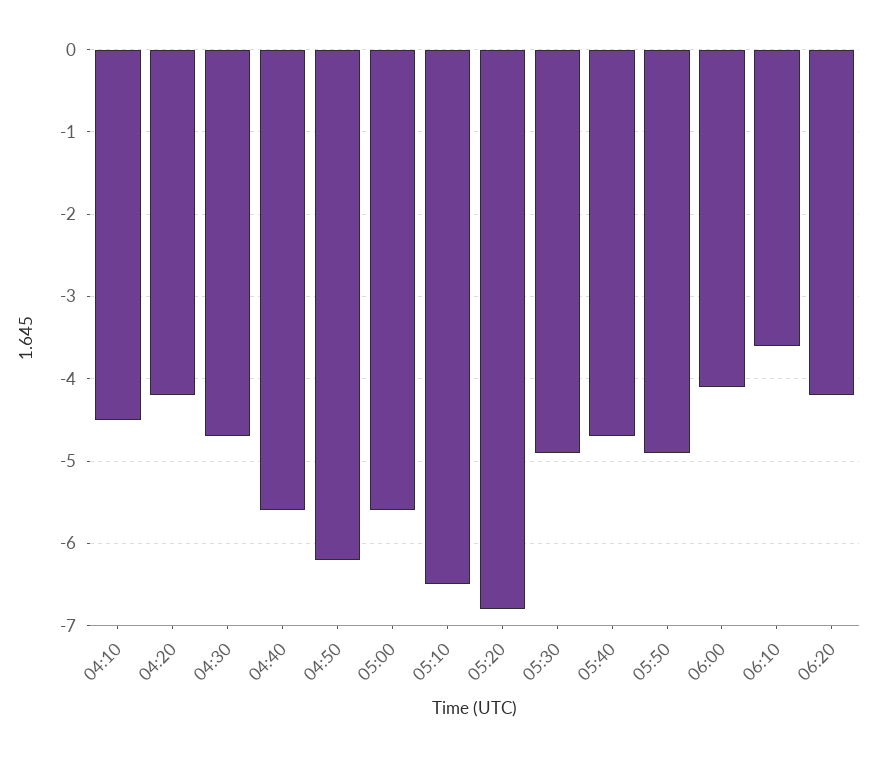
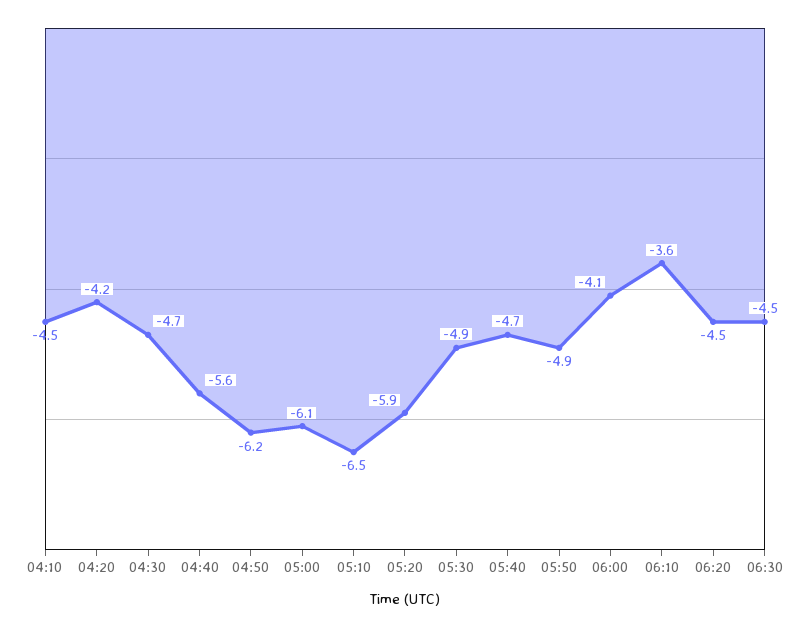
05:00: -5.6 -> -6.1
05:20: -6.8 -> -5.9
06:20: -4.2 -> -4.5
06:30: none -> -4.5

